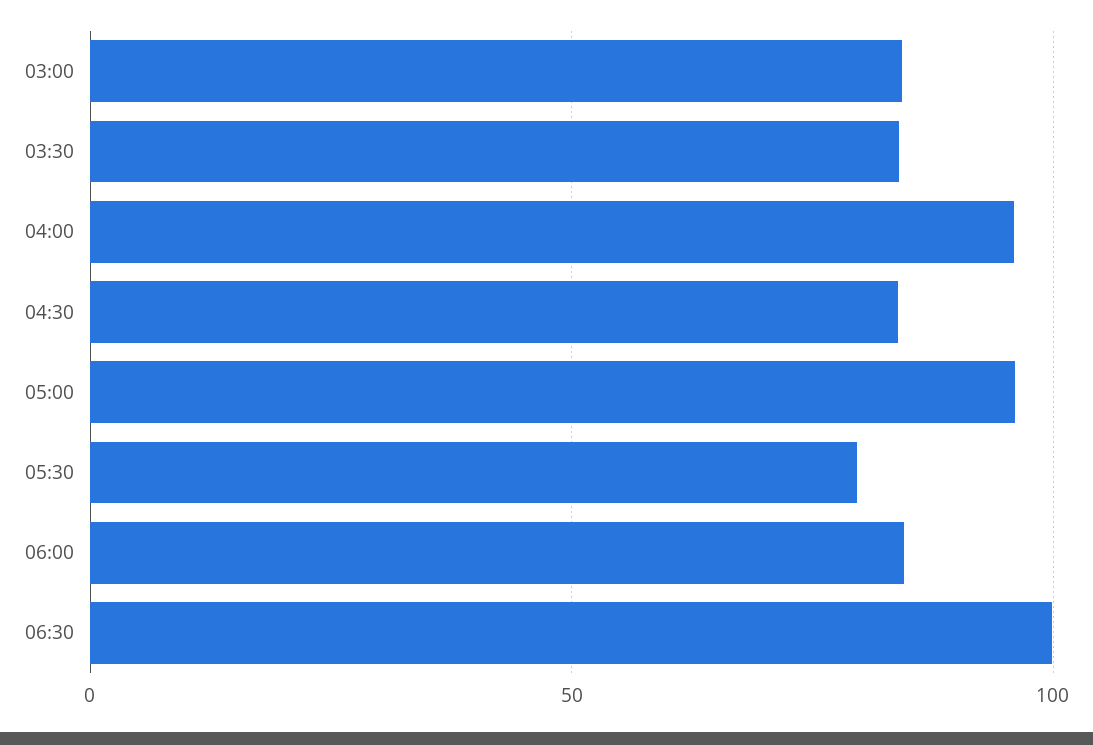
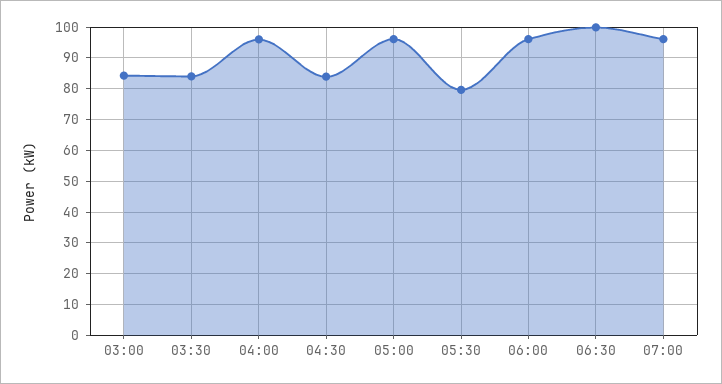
06:00: 85 -> 96
07:00: none -> 96

